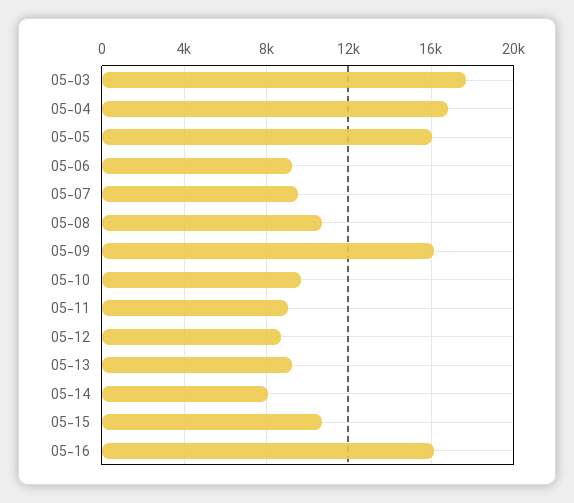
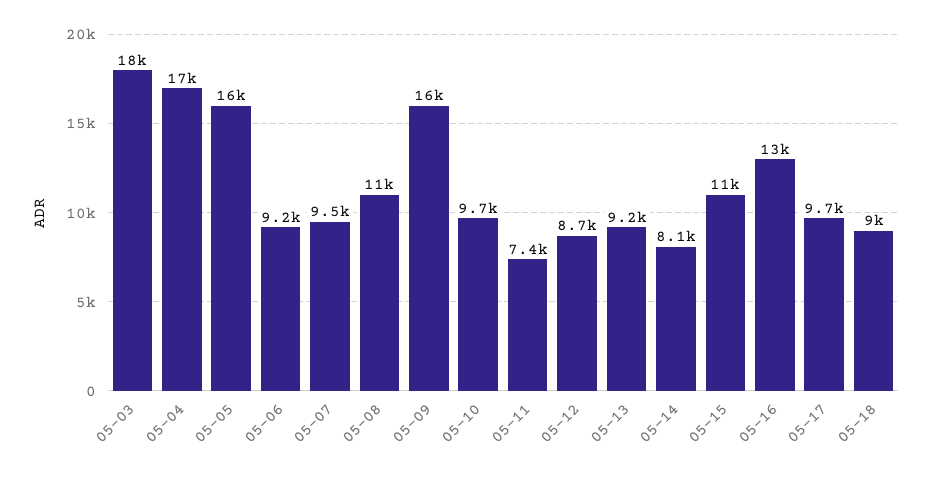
05-11: 9000 -> 7400
05-16: 16000 -> 13000
05-17: none -> 9700
05-18: none -> 9000

